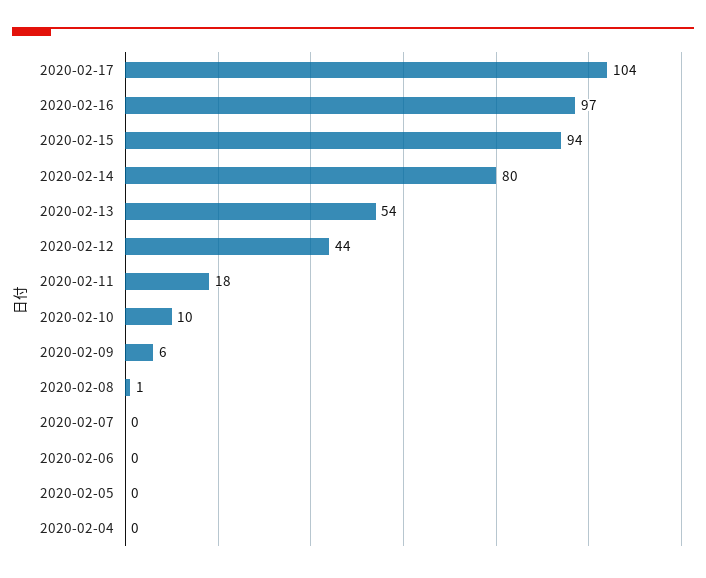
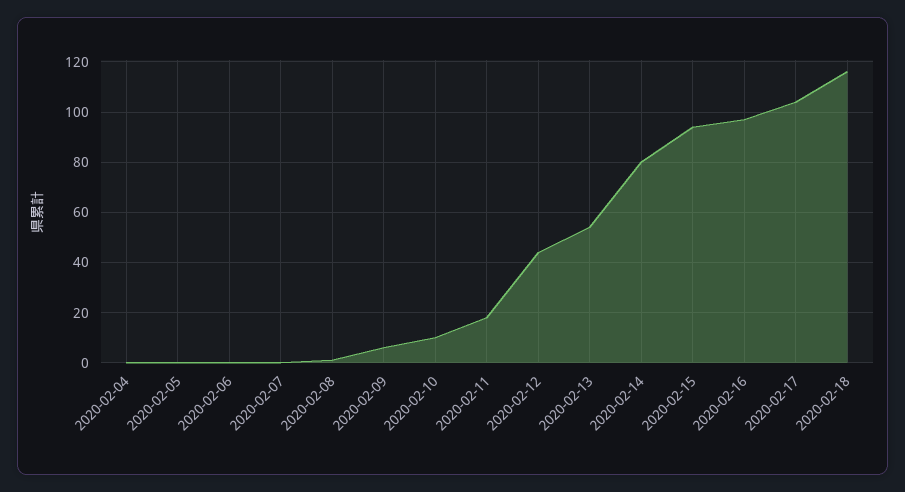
2020-02-18: none -> 115

